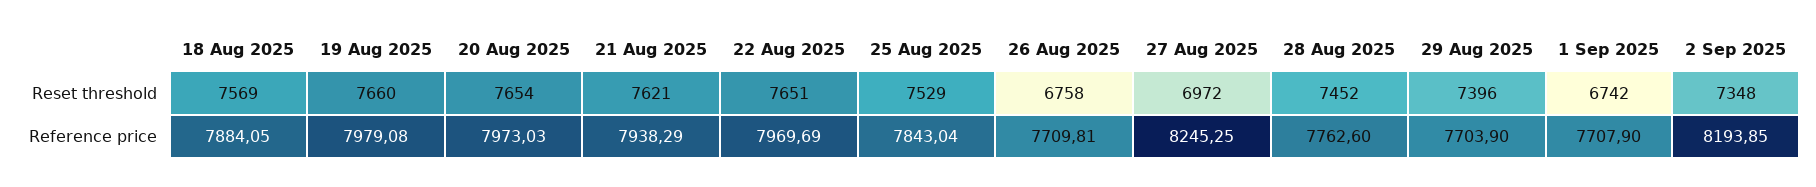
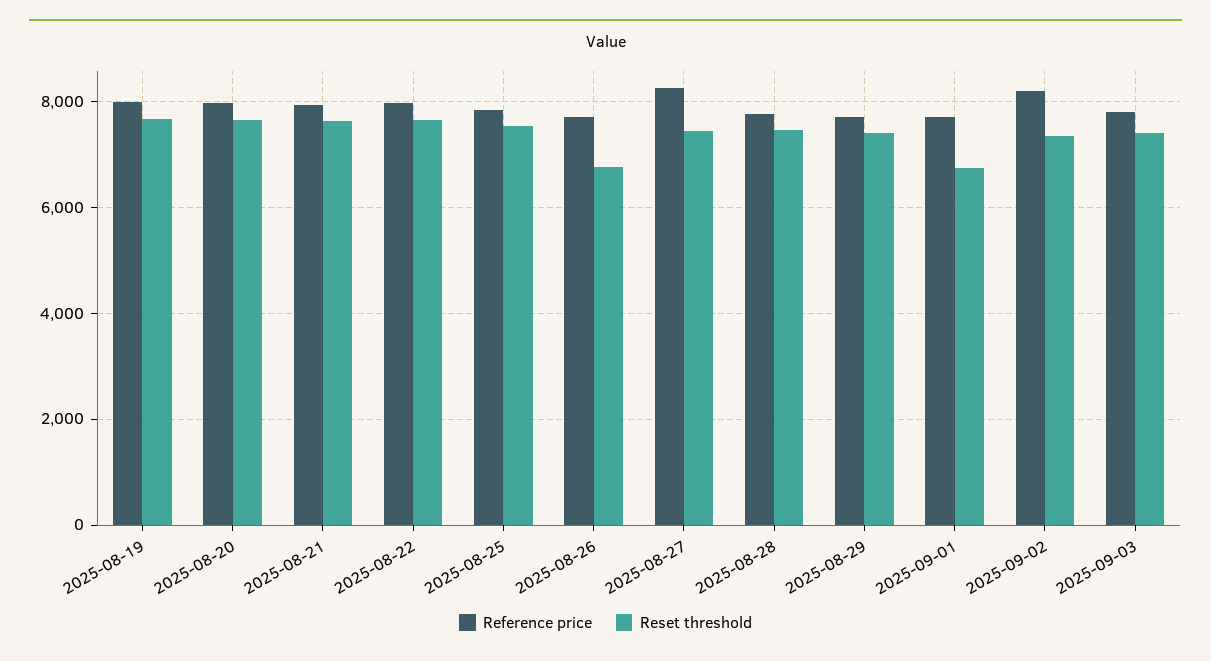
Reset threshold, 18 Aug 2025: 7569 -> none
Reset threshold, 27 Aug 2025: 6972 -> 7400
Reference price, 18 Aug 2025: 7884.05 -> none
Reference price, 2025-09-03: none -> 7800
Reset threshold, 2025-09-03: none -> 7400

